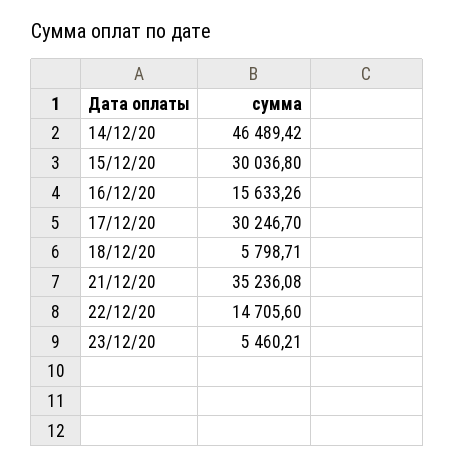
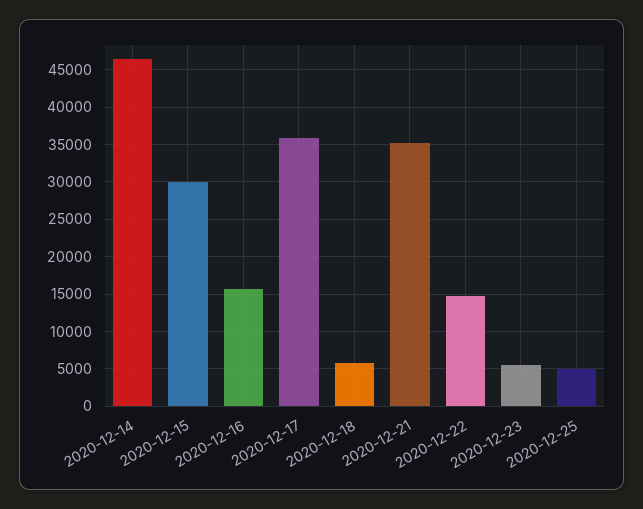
17/12/20: 30246.7 -> 36000
2020-12-25: none -> 5000

